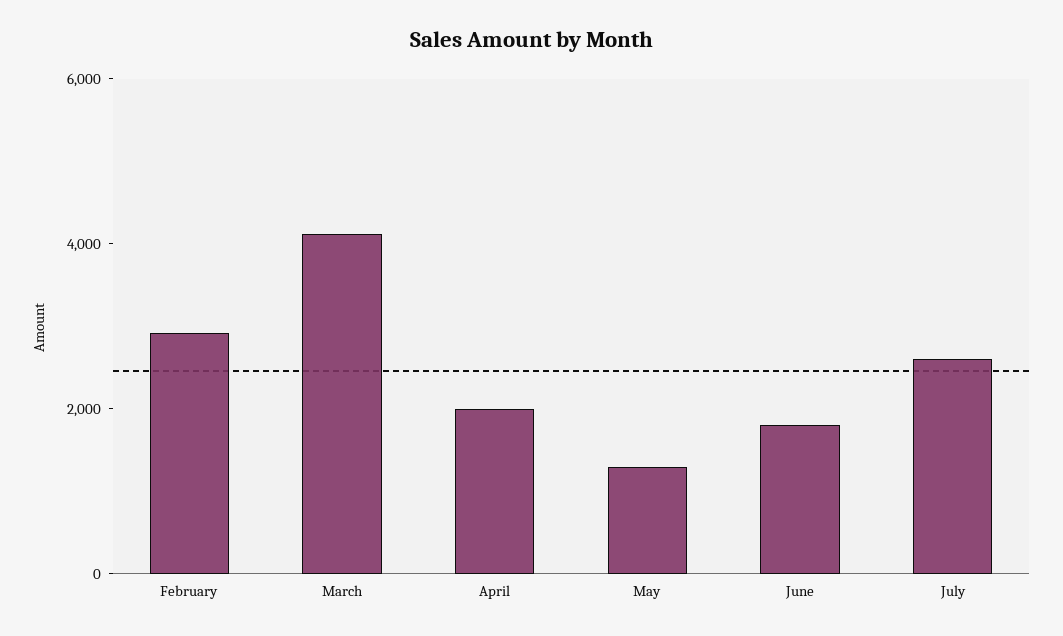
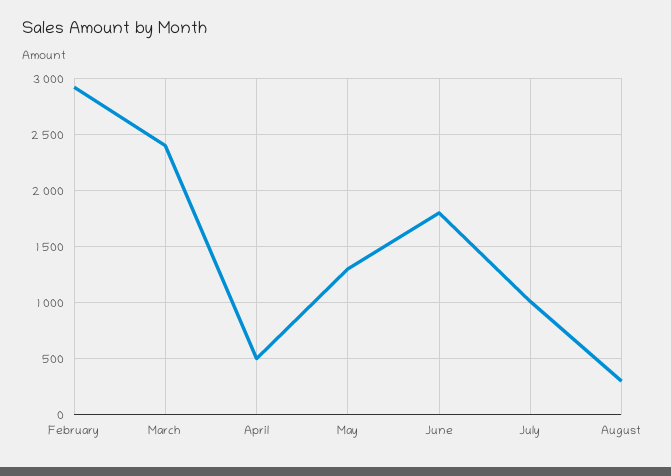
March: 4000 -> 2400
April: 2000 -> 500
July: 2500 -> 1000
August: none -> 300

